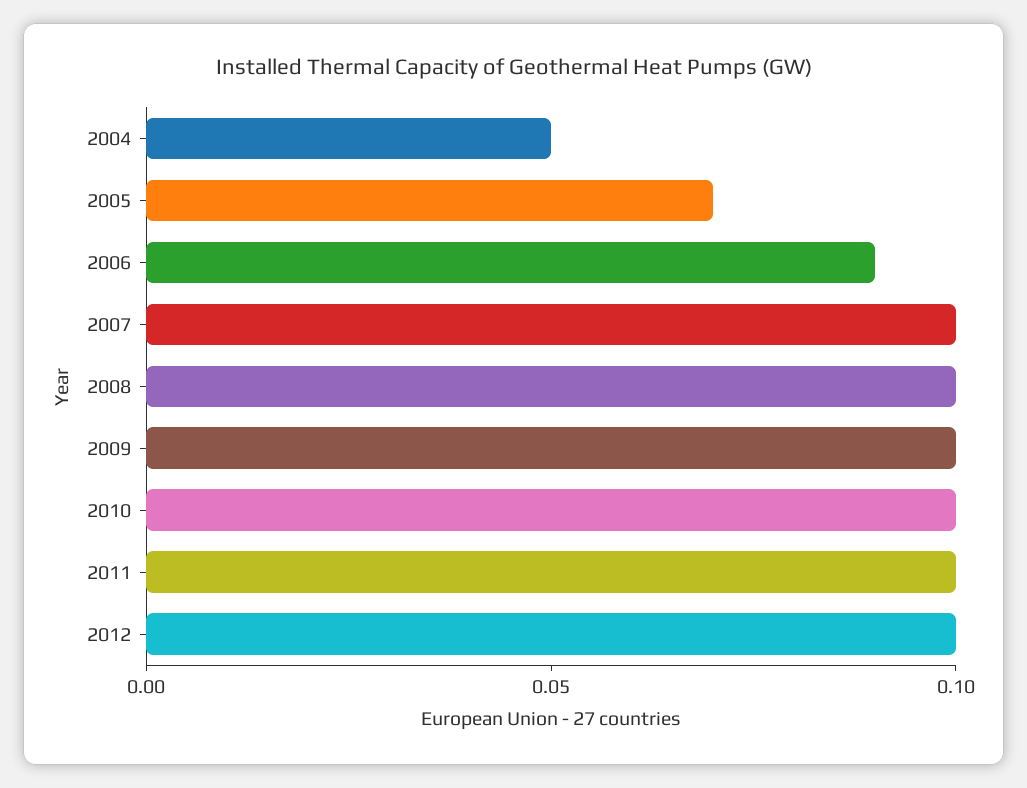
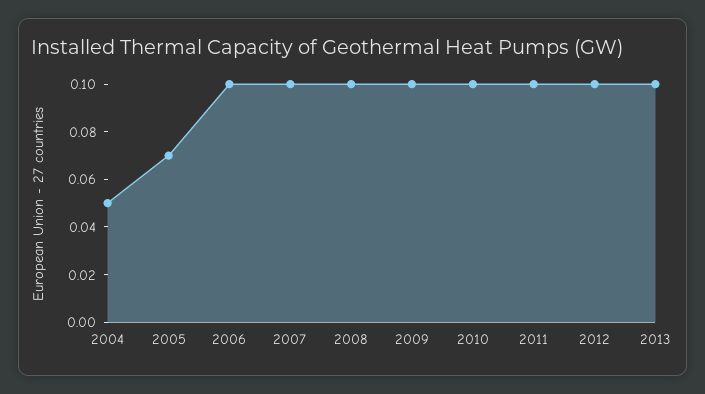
2006: 0.09 -> 0.1
2013: none -> 0.1

